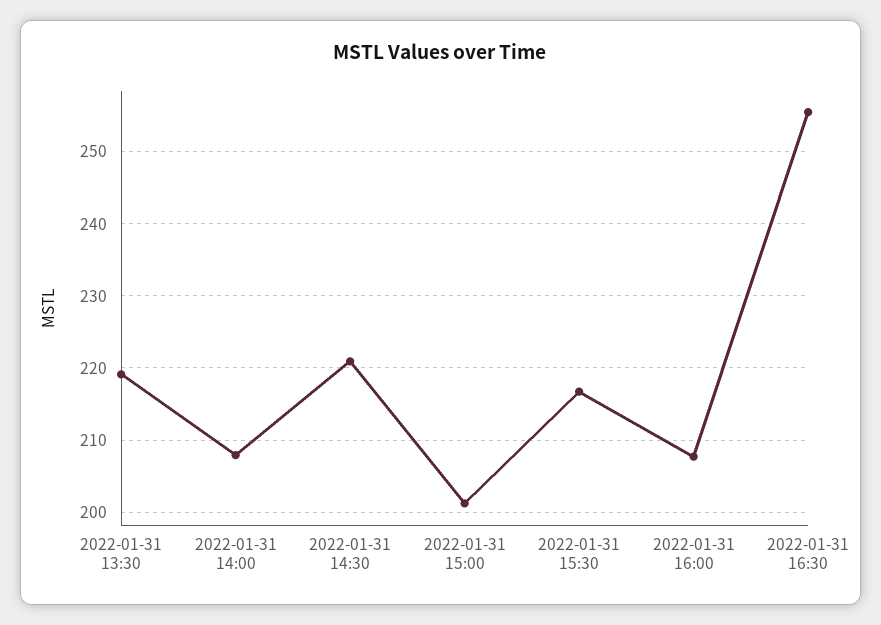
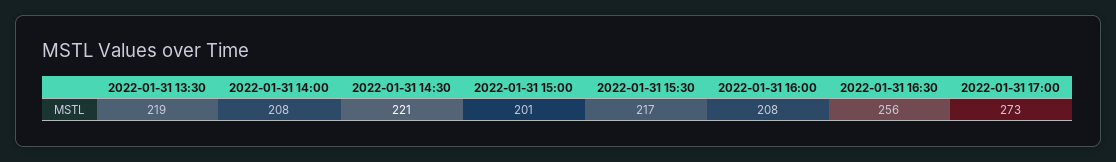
2022-01-31 17:00: none -> 273

